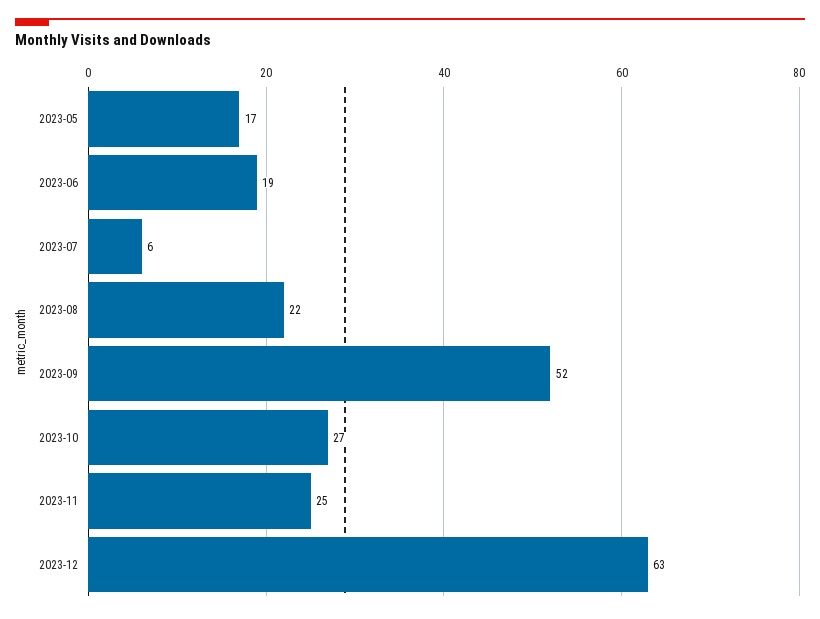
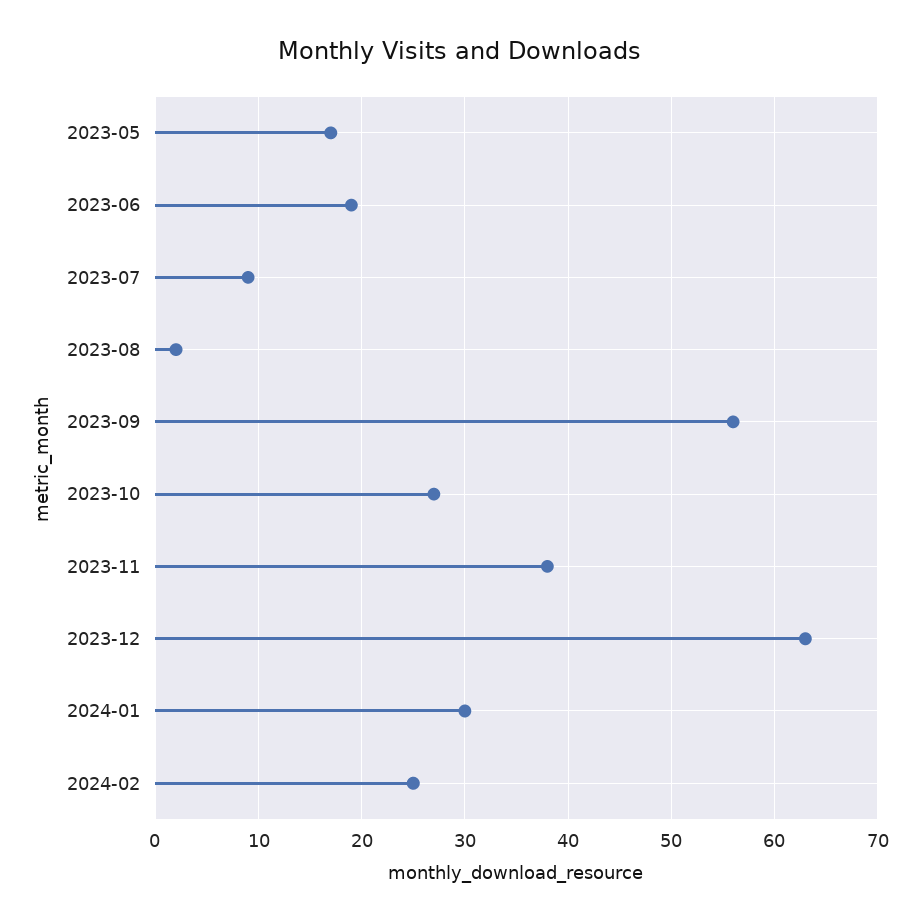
2023-07: 6 -> 9
2023-08: 22 -> 2
2023-09: 52 -> 56
2023-11: 25 -> 38
2024-01: none -> 30
2024-02: none -> 25

